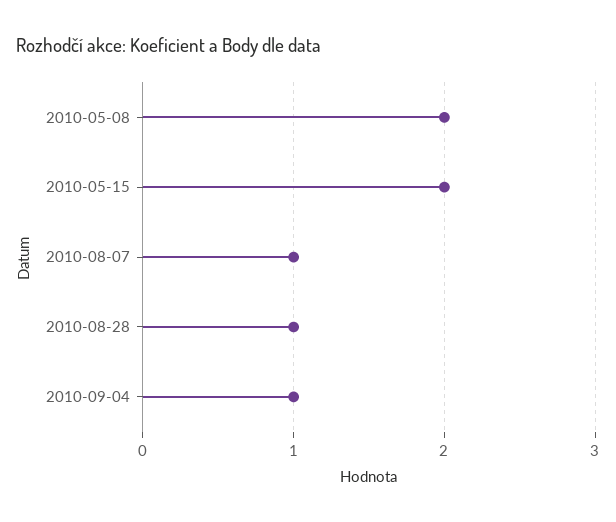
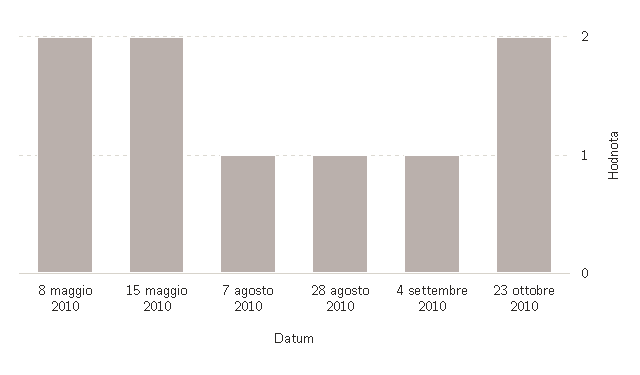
23 ottobre 2010: none -> 2

